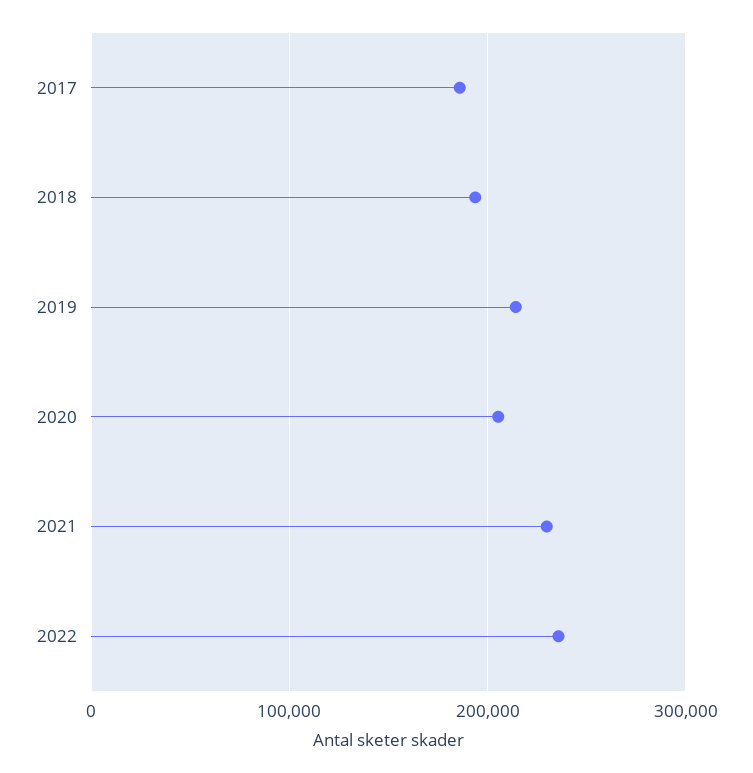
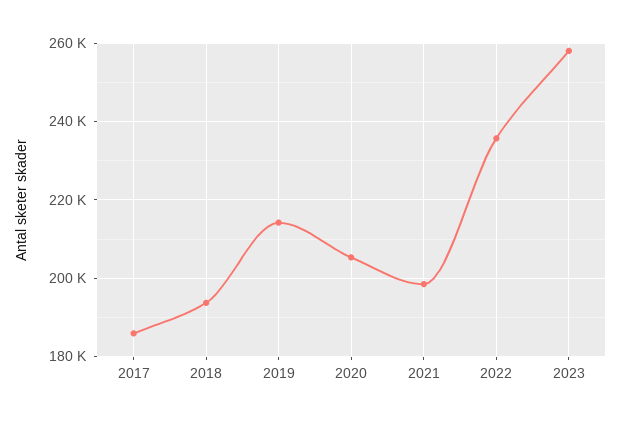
2021: 230000 -> 198000
2023: none -> 258000

